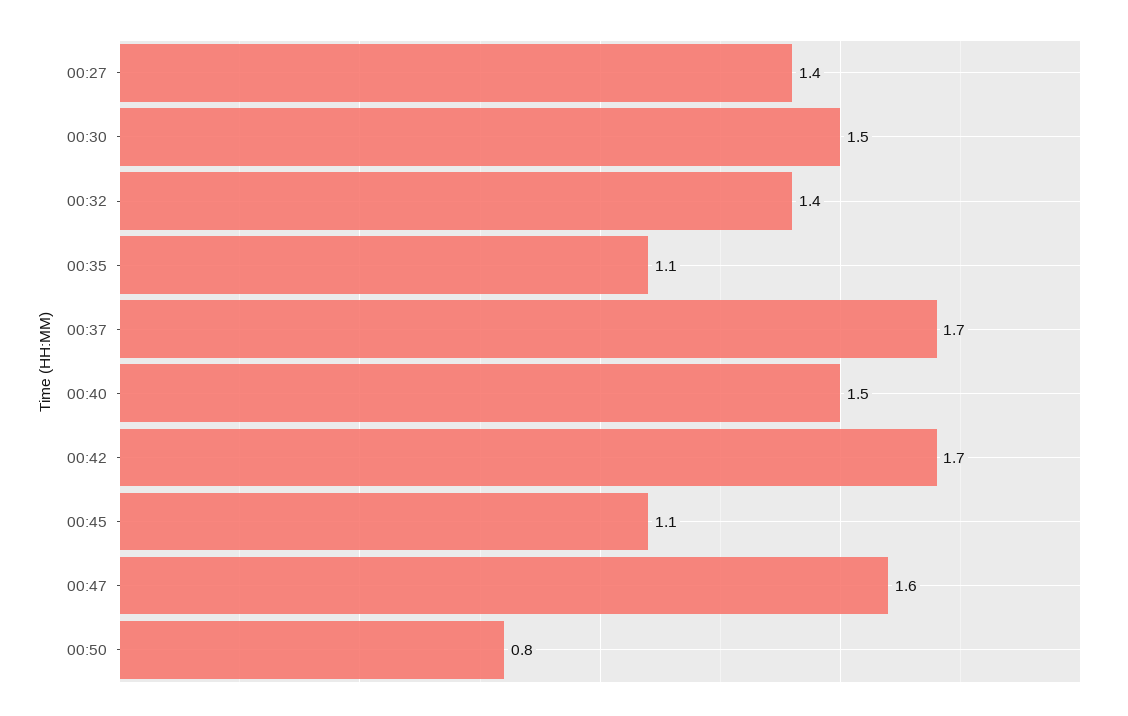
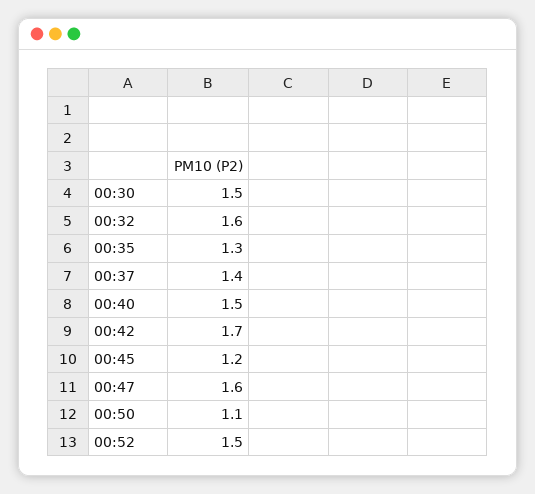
00:27: 1.4 -> none
00:32: 1.4 -> 1.6
00:35: 1.1 -> 1.3
00:37: 1.7 -> 1.4
00:45: 1.1 -> 1.2
00:50: 0.8 -> 1.1
00:52: none -> 1.5

